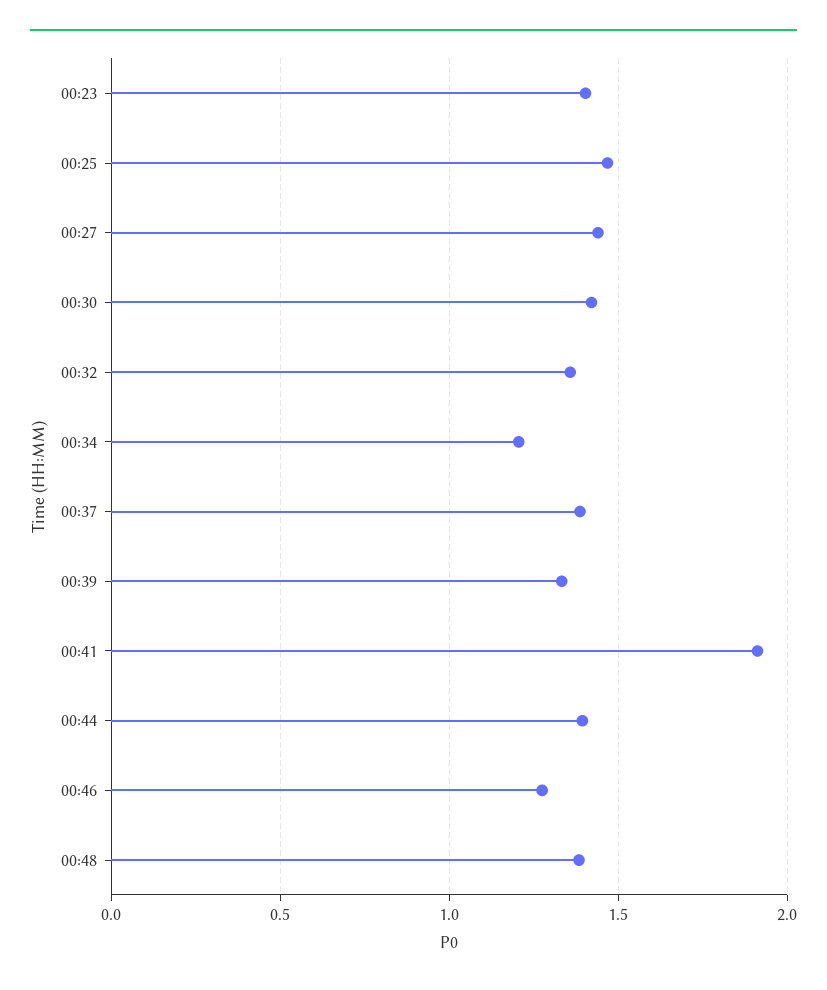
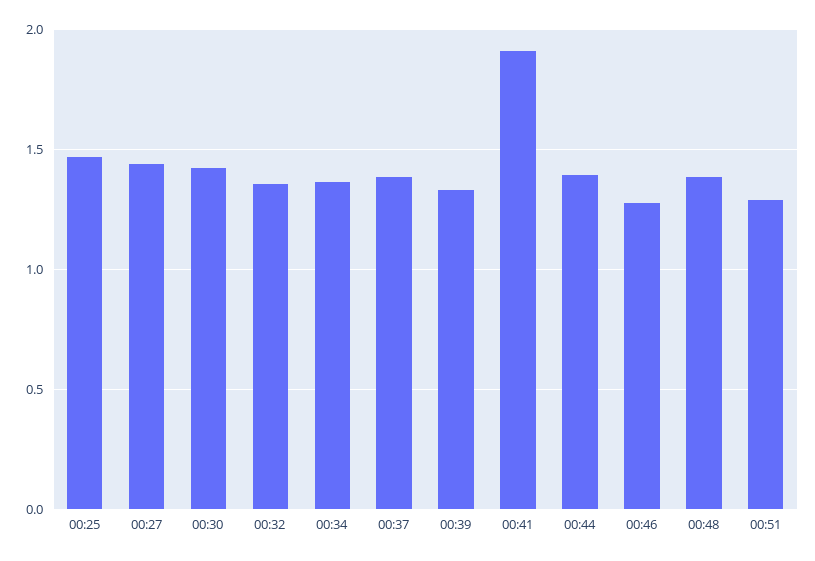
00:23: 1.4 -> none
00:34: 1.2 -> 1.35
00:51: none -> 1.3

